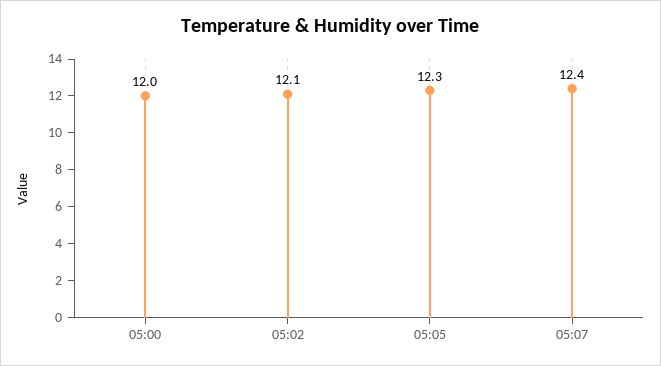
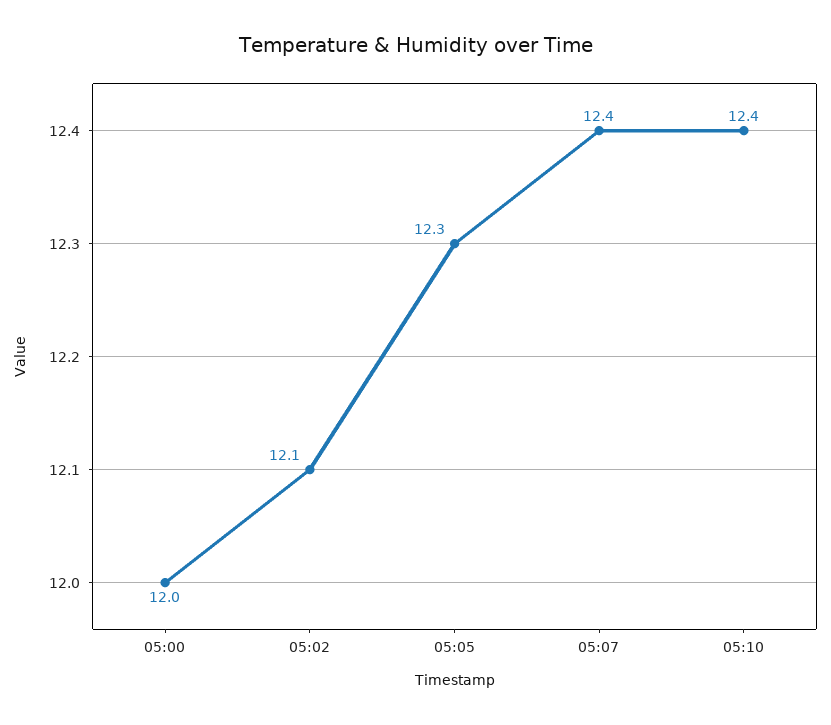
05:10: none -> 12.4

